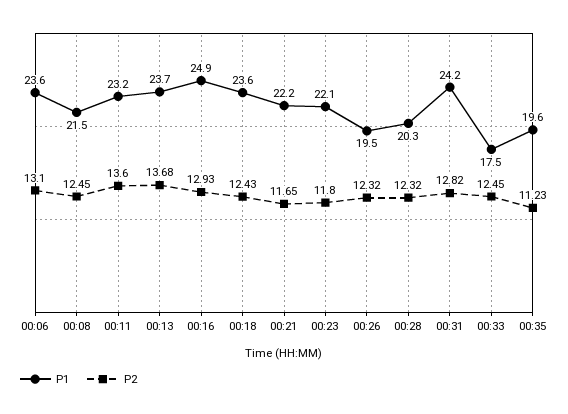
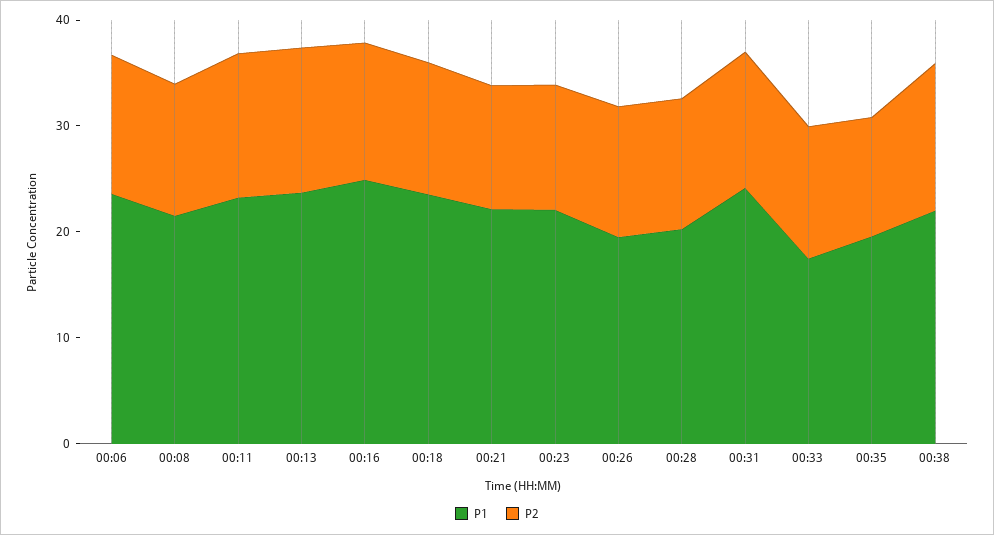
P1, 00:38: none -> 22
P2, 00:38: none -> 14

